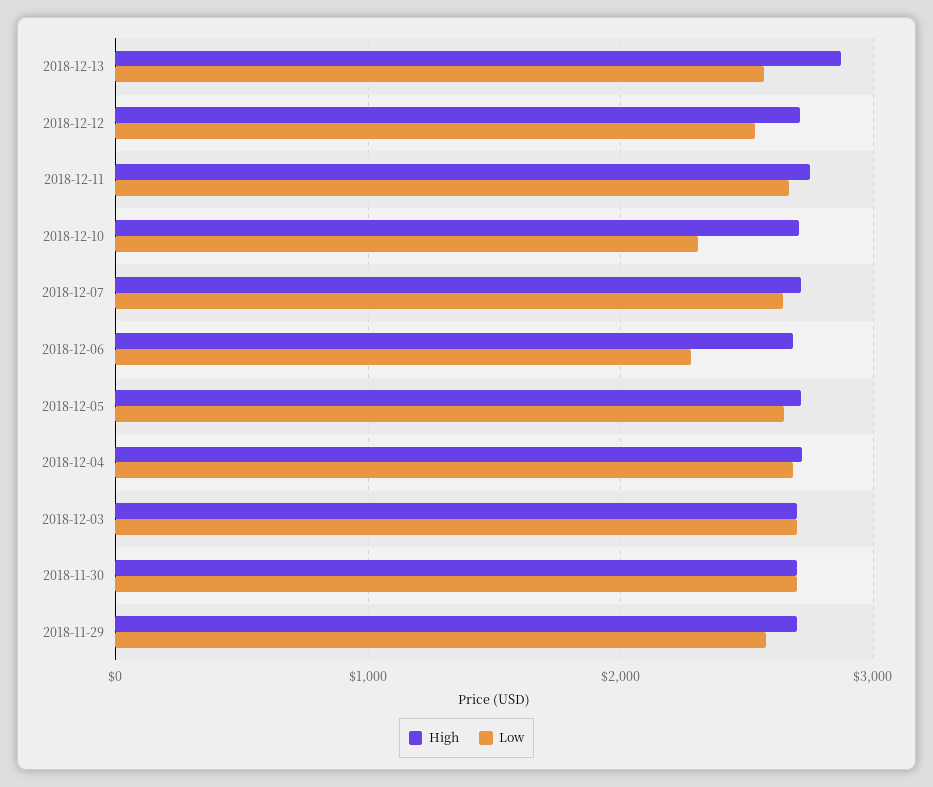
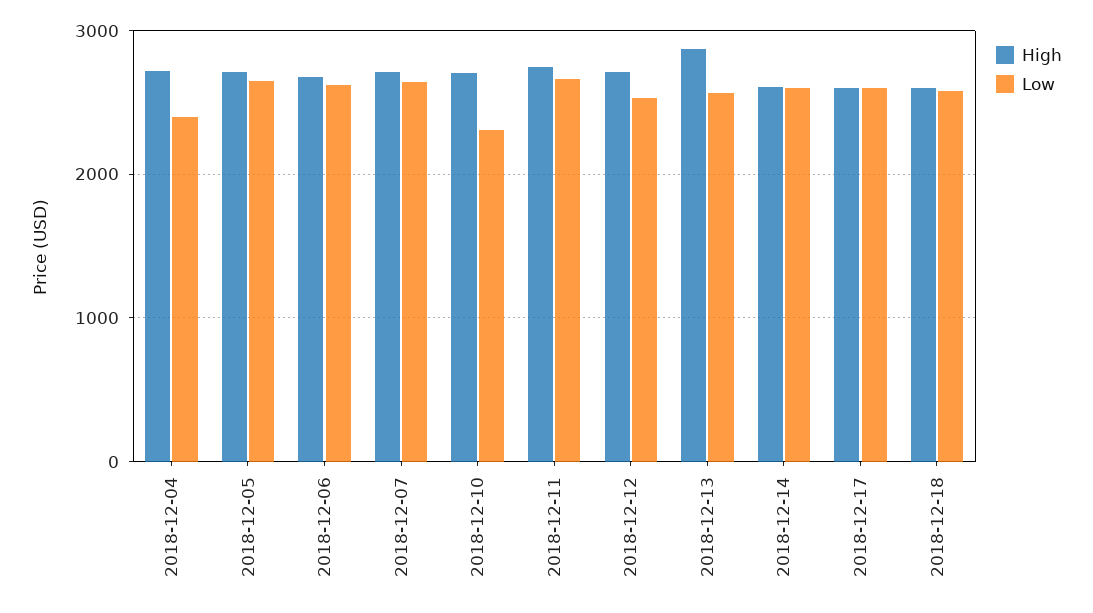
Low, 2018-12-06: 2300 -> 2600
Low, 2018-12-04: 2700 -> 2400
High, 2018-12-03: 2700 -> none
Low, 2018-12-03: 2700 -> none
High, 2018-11-30: 2700 -> none
Low, 2018-11-30: 2700 -> none
High, 2018-11-29: 2700 -> none
Low, 2018-11-29: 2600 -> none
High, 2018-12-14: none -> 2600
Low, 2018-12-14: none -> 2600
High, 2018-12-17: none -> 2600
Low, 2018-12-17: none -> 2600
High, 2018-12-18: none -> 2600
Low, 2018-12-18: none -> 2600

